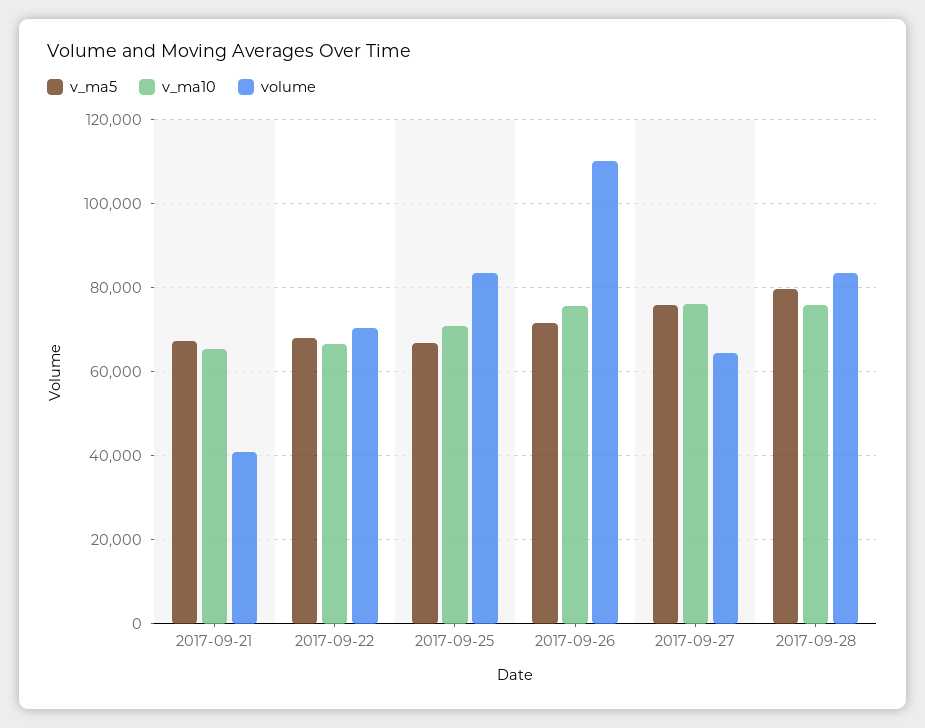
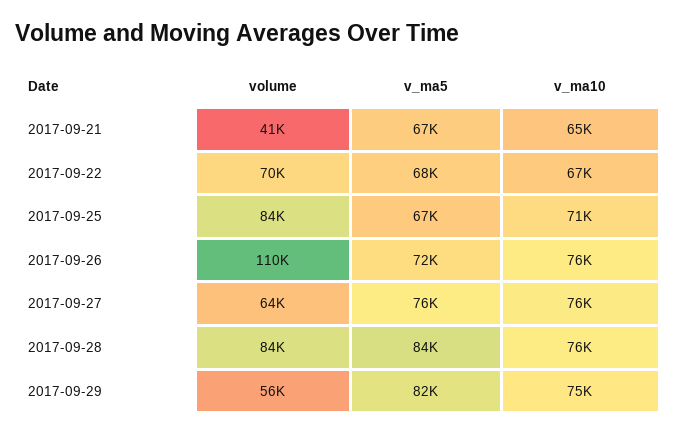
v_ma5, 2017-09-28: 80000 -> 84000
volume, 2017-09-29: none -> 56000
v_ma5, 2017-09-29: none -> 82000
v_ma10, 2017-09-29: none -> 75000

